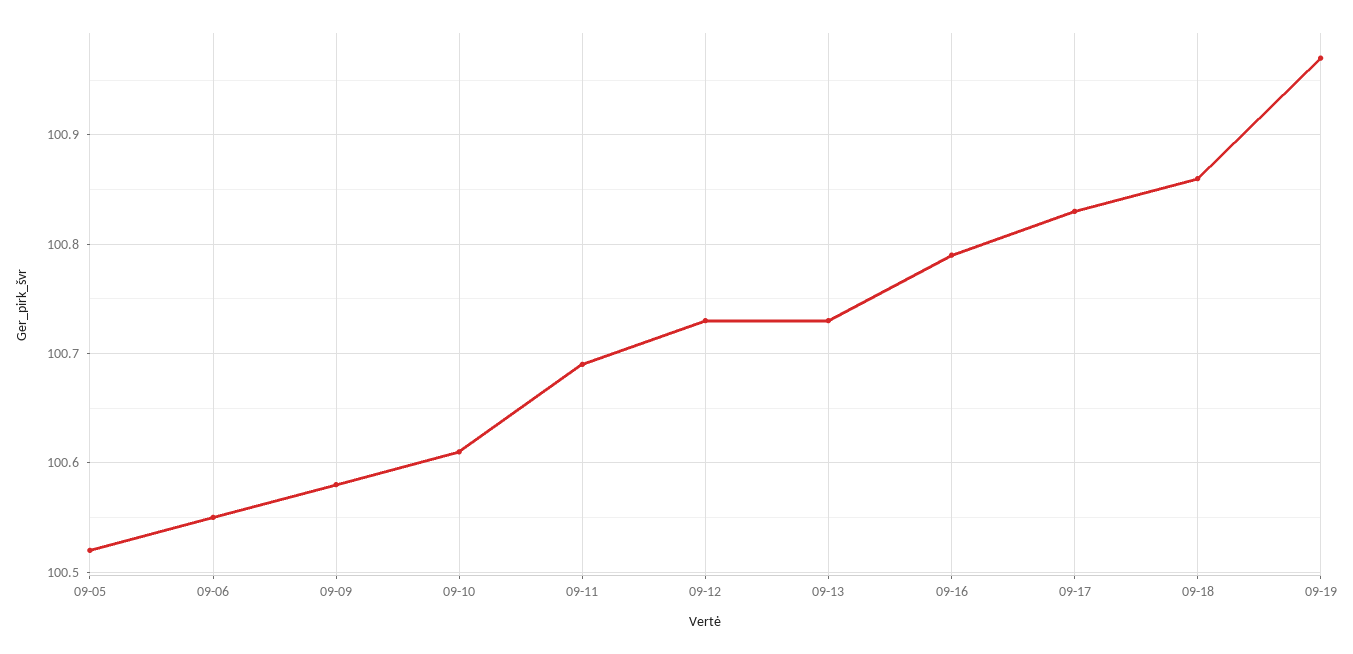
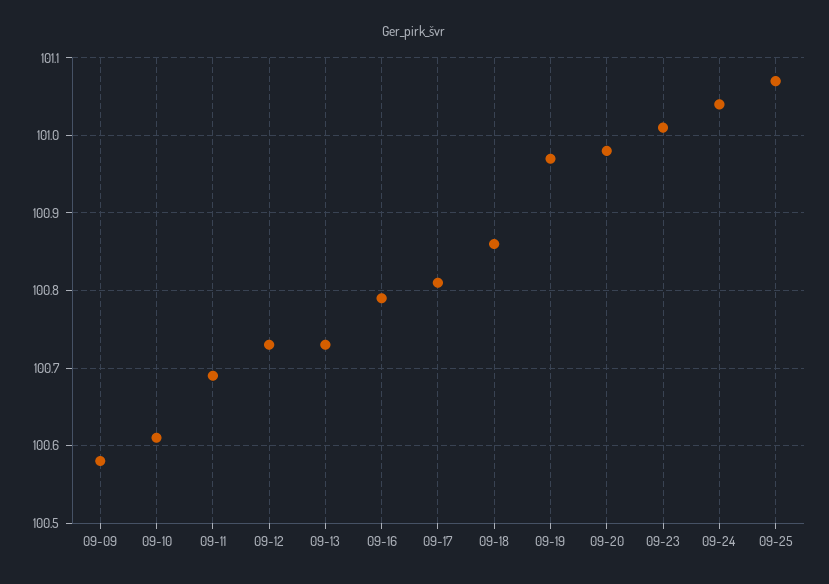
09-05: 100.52 -> none
09-06: 100.55 -> none
09-17: 100.83 -> 100.81
09-20: none -> 100.98
09-23: none -> 101.01
09-24: none -> 101.04
09-25: none -> 101.07

